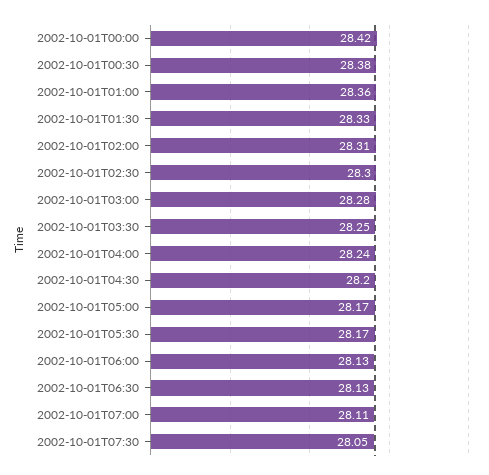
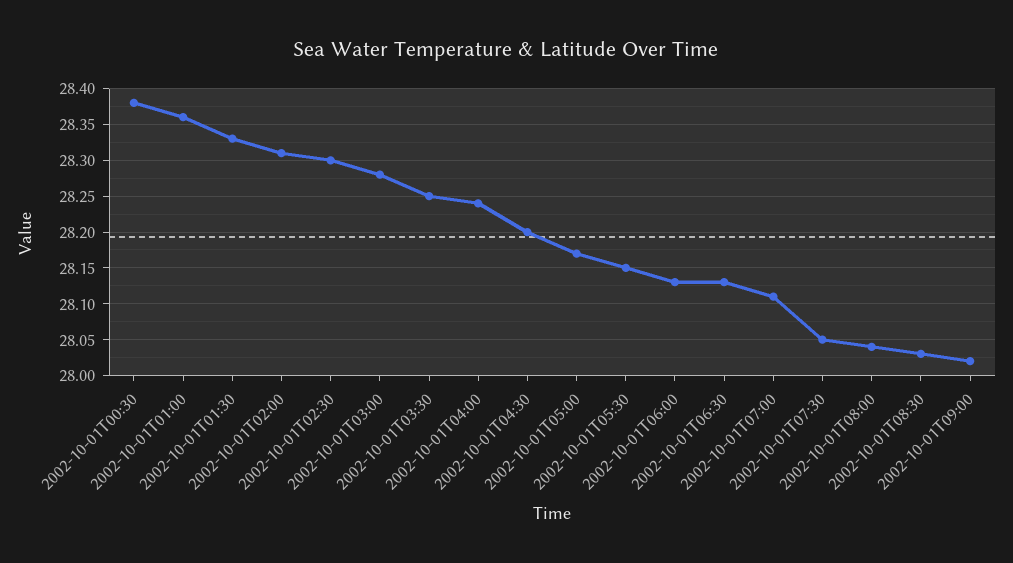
2002-10-01T00:00: 28.42 -> none
2002-10-01T05:30: 28.17 -> 28.15
2002-10-01T08:00: none -> 28.04
2002-10-01T08:30: none -> 28.03
2002-10-01T09:00: none -> 28.02

